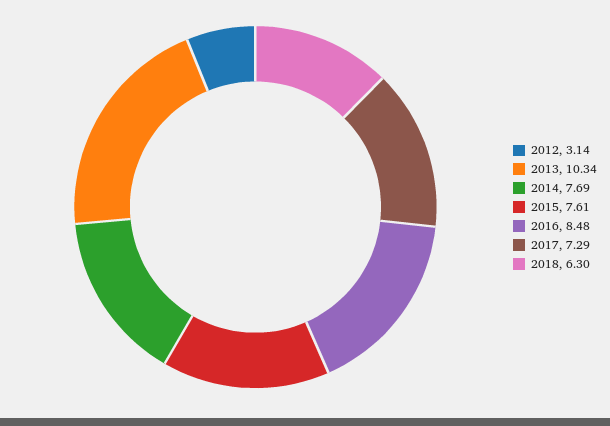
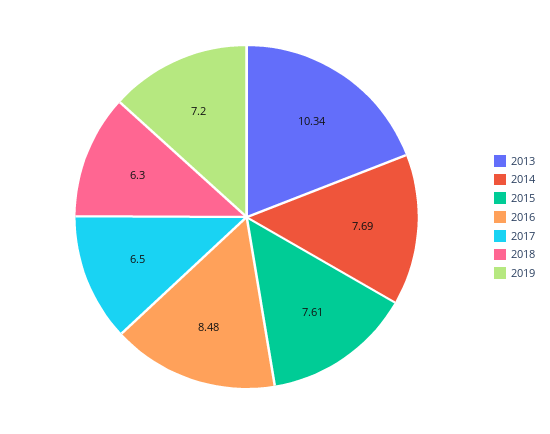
2012: 3.14 -> none
2017: 7.29 -> 6.5
2019: none -> 7.2

